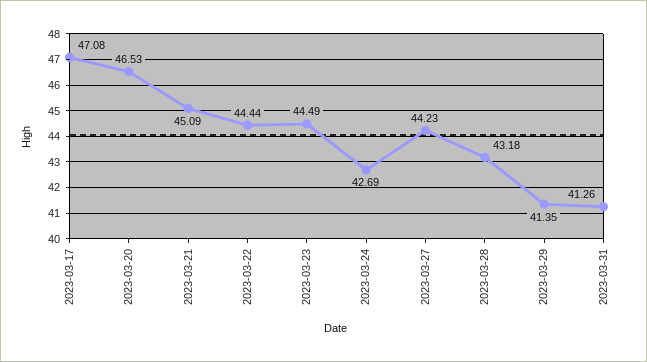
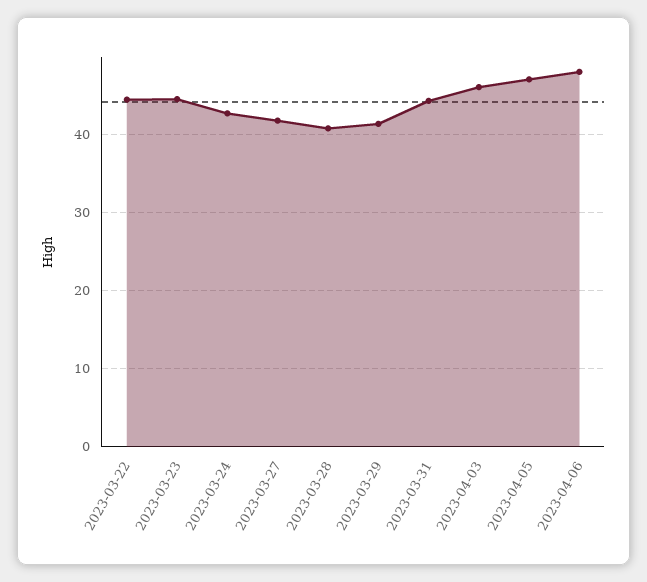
2023-03-17: 47.08 -> none
2023-03-20: 46.53 -> none
2023-03-21: 45.09 -> none
2023-03-27: 44.23 -> 42
2023-03-28: 43.18 -> 41
2023-03-31: 41.26 -> 44
2023-04-03: none -> 46
2023-04-05: none -> 47
2023-04-06: none -> 48

